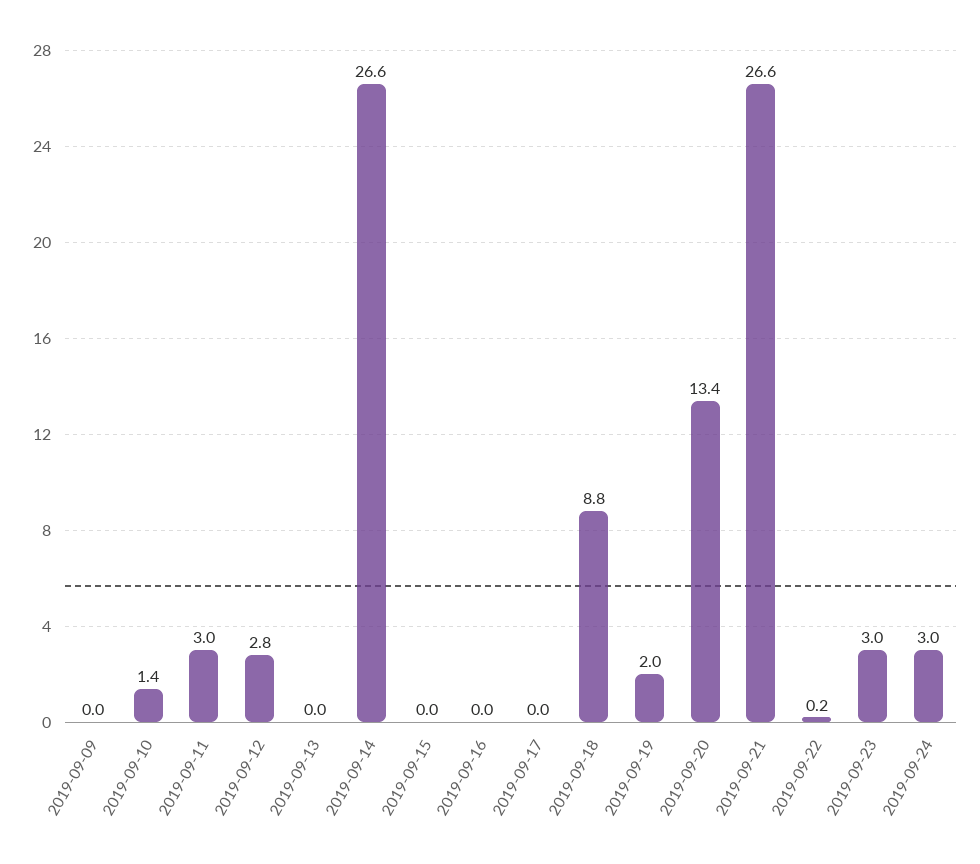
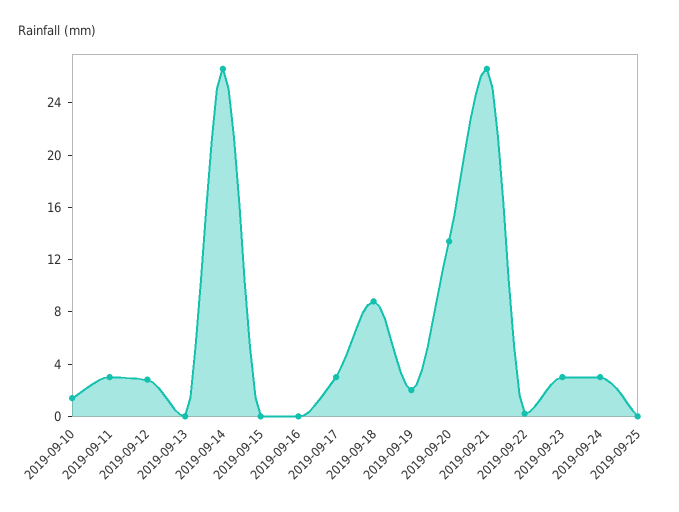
2019-09-09: 0 -> none
2019-09-17: 0 -> 3
2019-09-25: none -> 0

